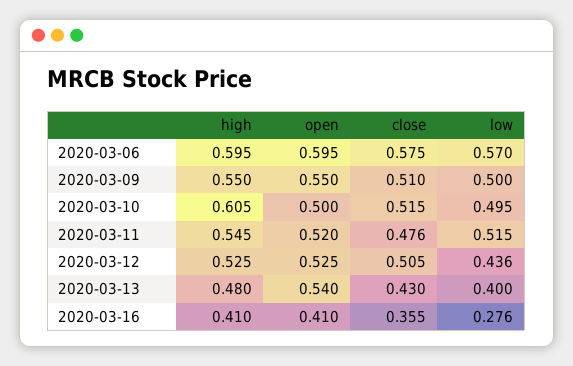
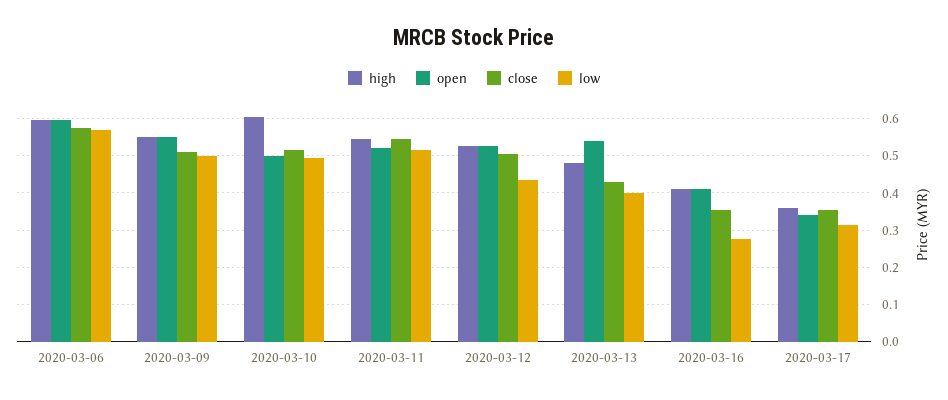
close, 2020-03-11: 0.476 -> 0.54
high, 2020-03-17: none -> 0.36
open, 2020-03-17: none -> 0.34
close, 2020-03-17: none -> 0.36
low, 2020-03-17: none -> 0.32

